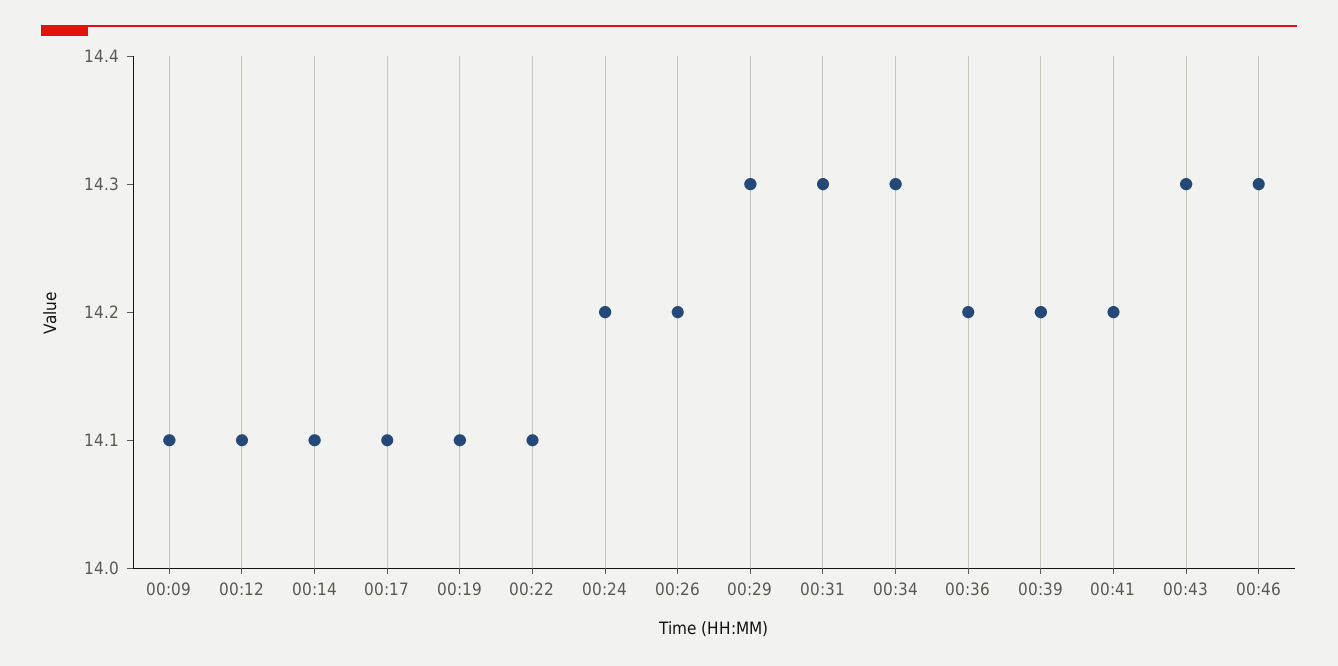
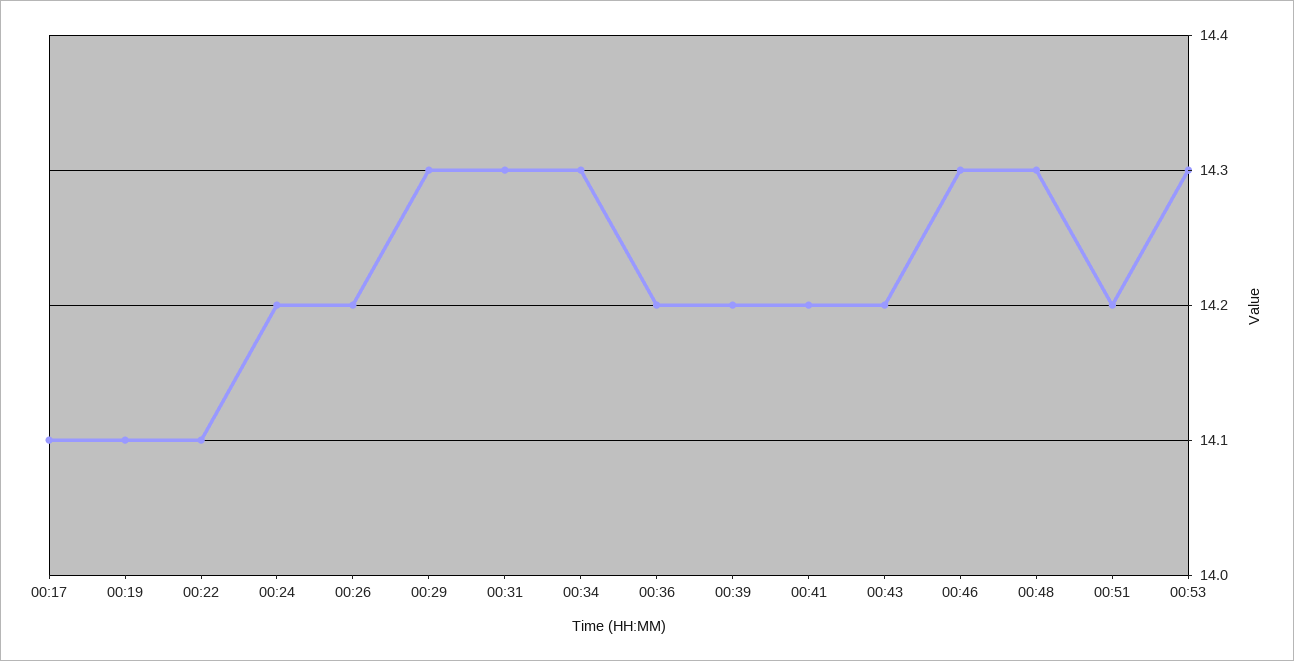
00:09: 14.1 -> none
00:12: 14.1 -> none
00:14: 14.1 -> none
00:43: 14.3 -> 14.2
00:48: none -> 14.3
00:51: none -> 14.2
00:53: none -> 14.3

